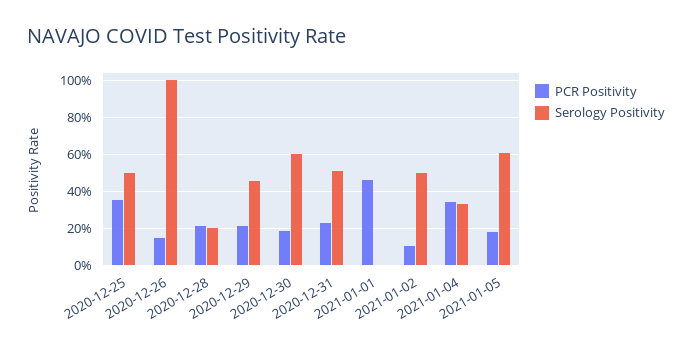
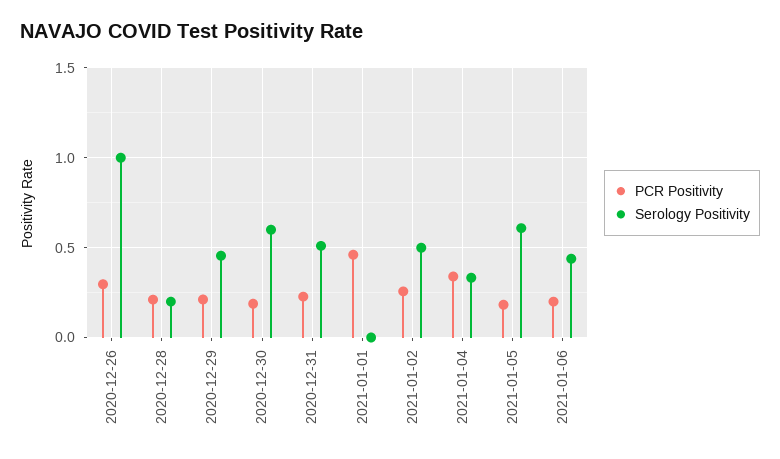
PCR Positivity, 2020-12-25: 0.35 -> none
Serology Positivity, 2020-12-25: 0.5 -> none
PCR Positivity, 2020-12-26: 0.15 -> 0.3
PCR Positivity, 2021-01-02: 0.1 -> 0.25
PCR Positivity, 2021-01-06: none -> 0.2
Serology Positivity, 2021-01-06: none -> 0.45

